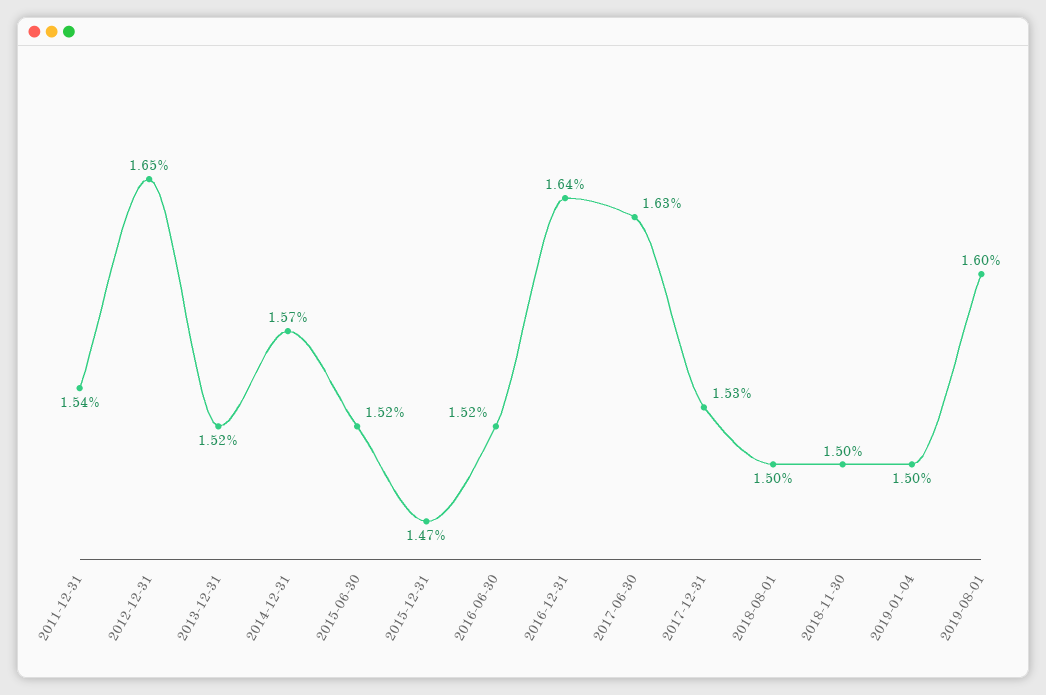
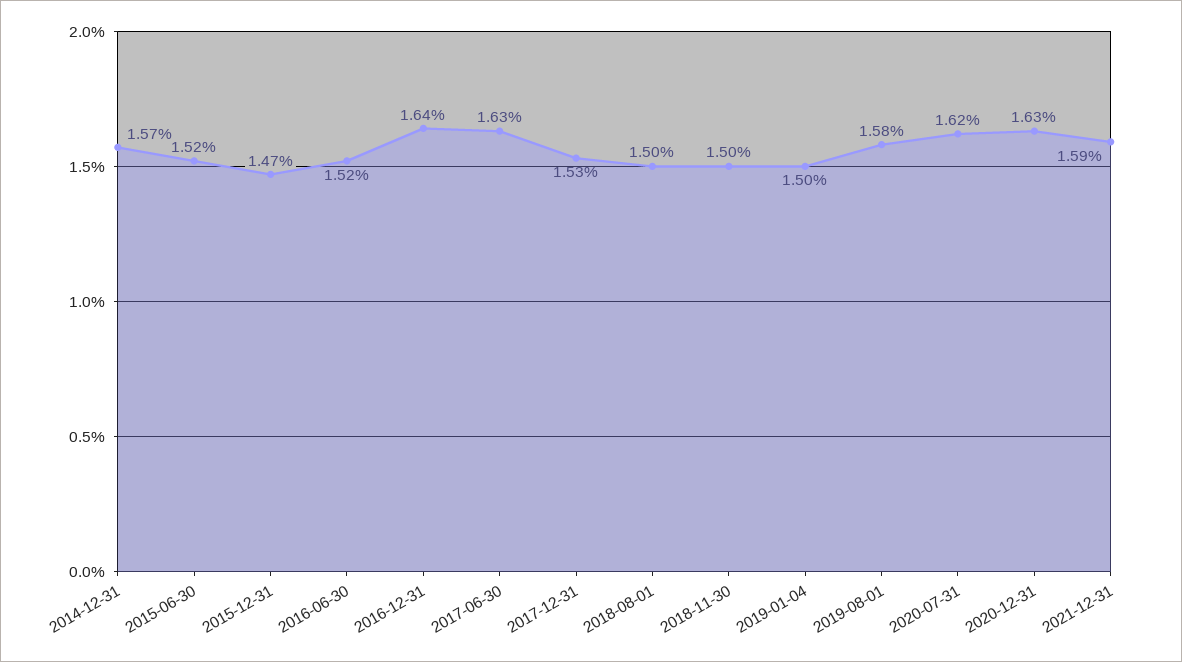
2011-12-31: 1.54 -> none
2012-12-31: 1.65 -> none
2013-12-31: 1.52 -> none
2019-08-01: 1.6 -> 1.58
2020-07-31: none -> 1.62
2020-12-31: none -> 1.63
2021-12-31: none -> 1.59

